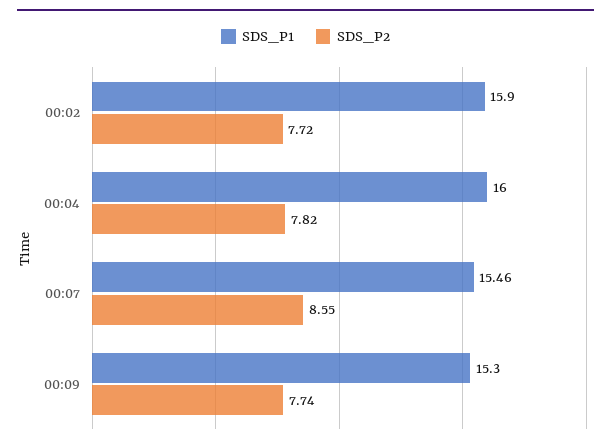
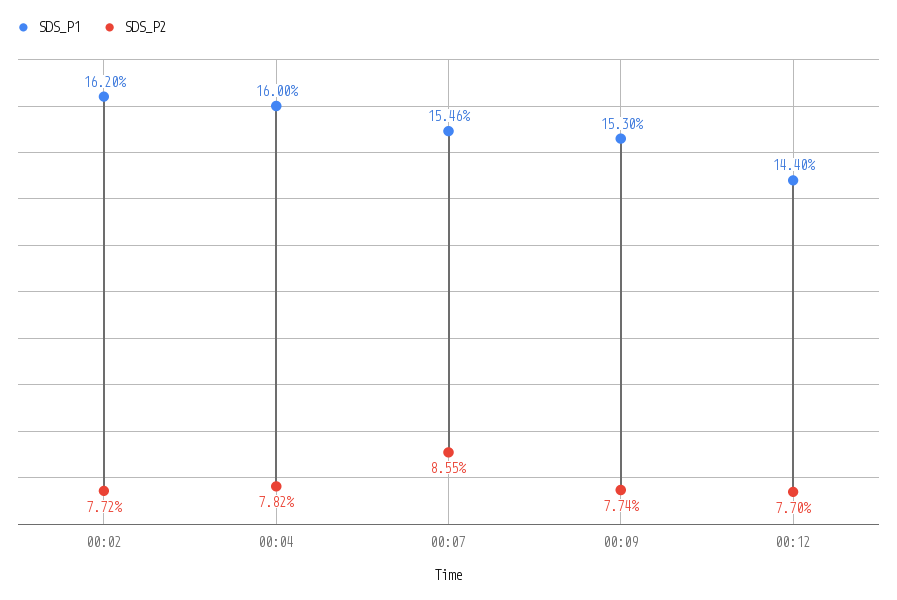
SDS_P1, 00:02: 15.9 -> 16.2
SDS_P1, 00:12: none -> 14.4
SDS_P2, 00:12: none -> 7.7

